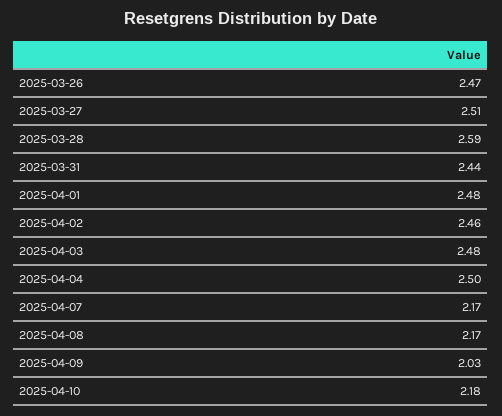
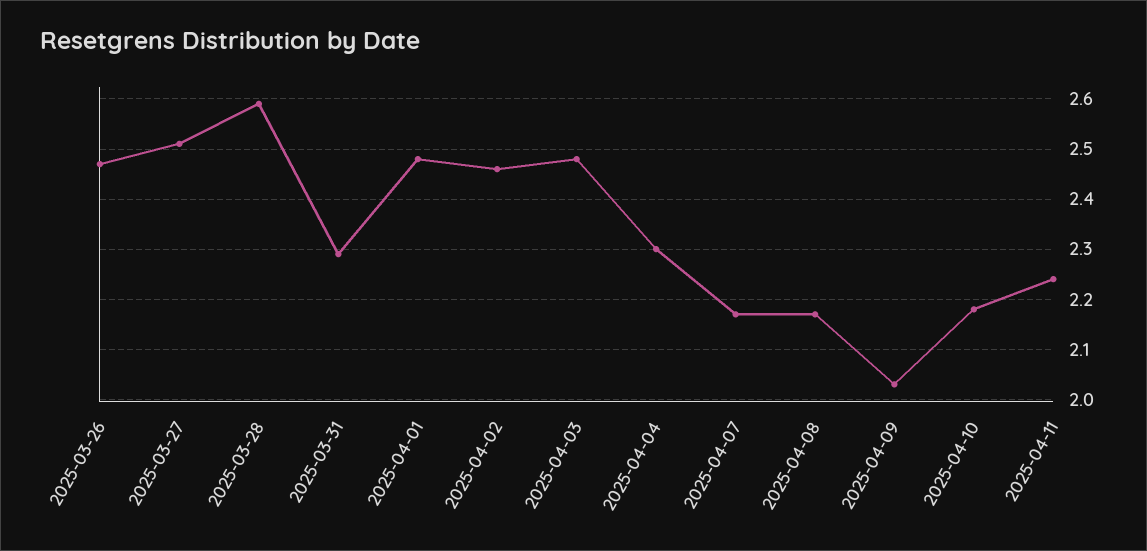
2025-03-31: 2.44 -> 2.3
2025-04-04: 2.5 -> 2.3
2025-04-11: none -> 2.25

